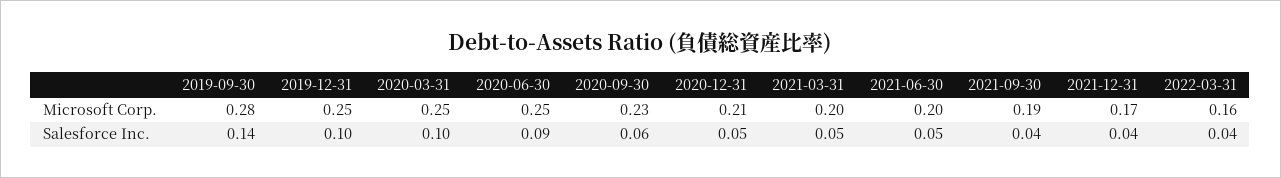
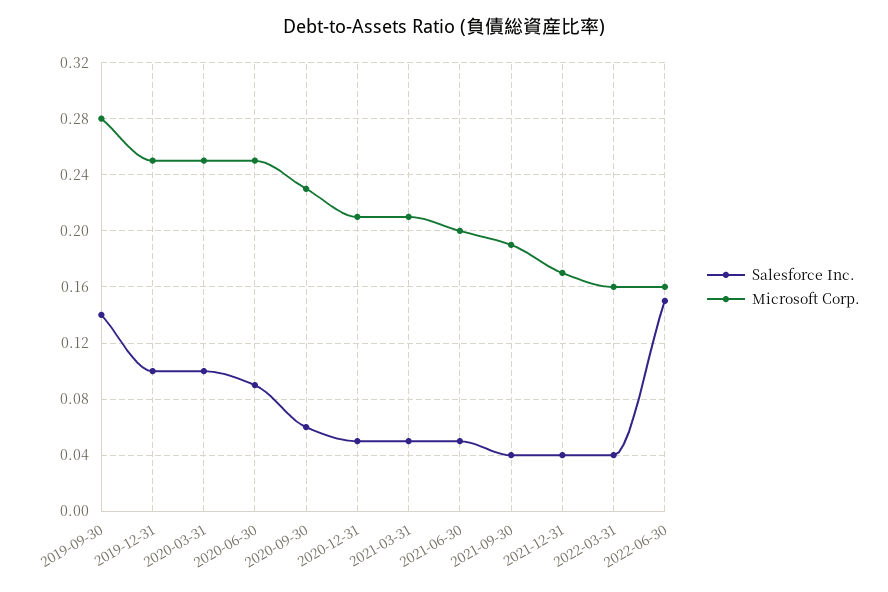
Microsoft Corp., 2021-03-31: 0.2 -> 0.21
Salesforce Inc., 2022-06-30: none -> 0.15
Microsoft Corp., 2022-06-30: none -> 0.16

